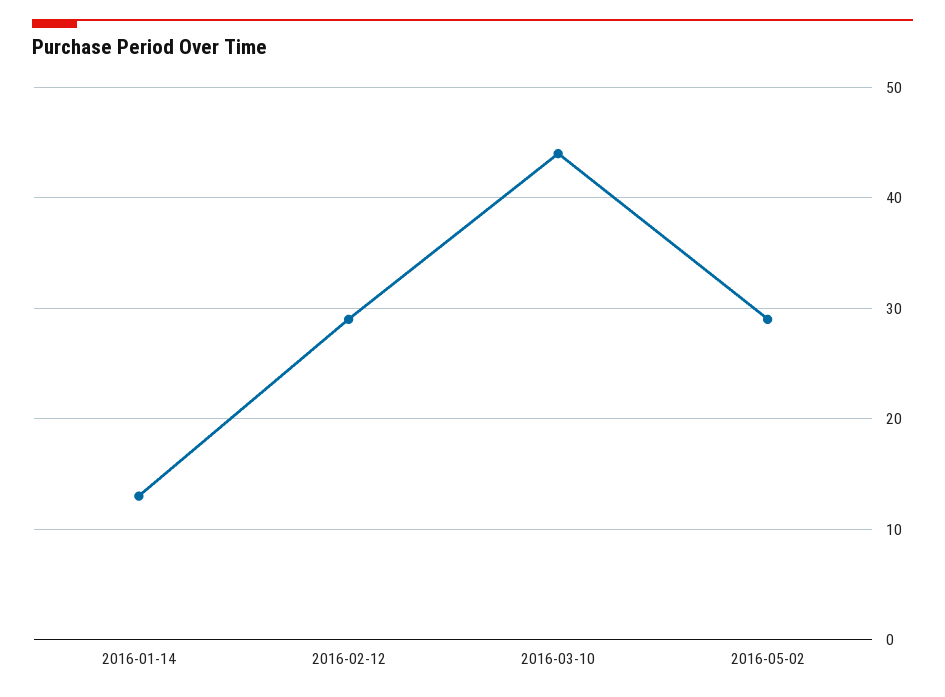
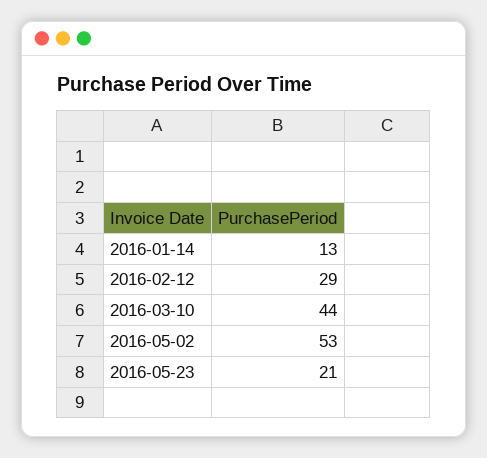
2016-05-02: 29 -> 53
2016-05-23: none -> 21

